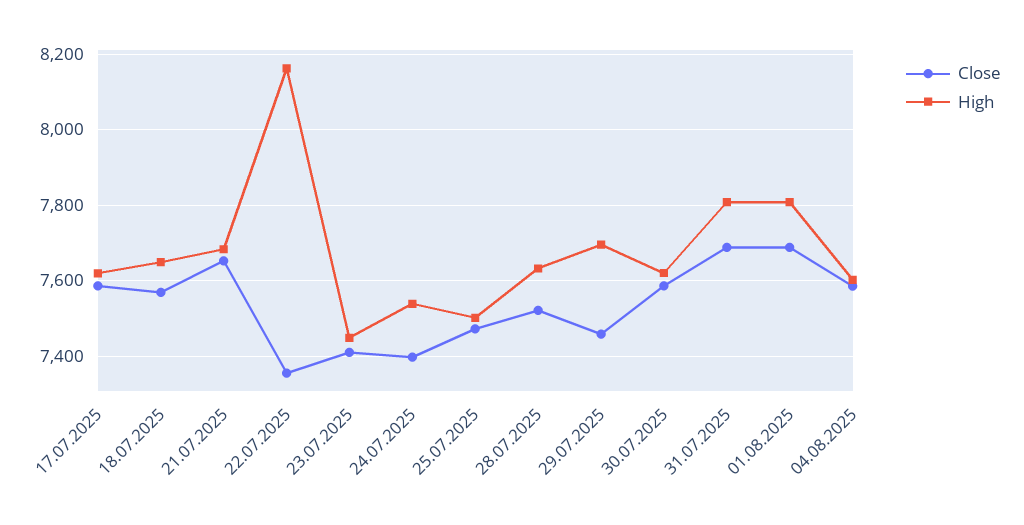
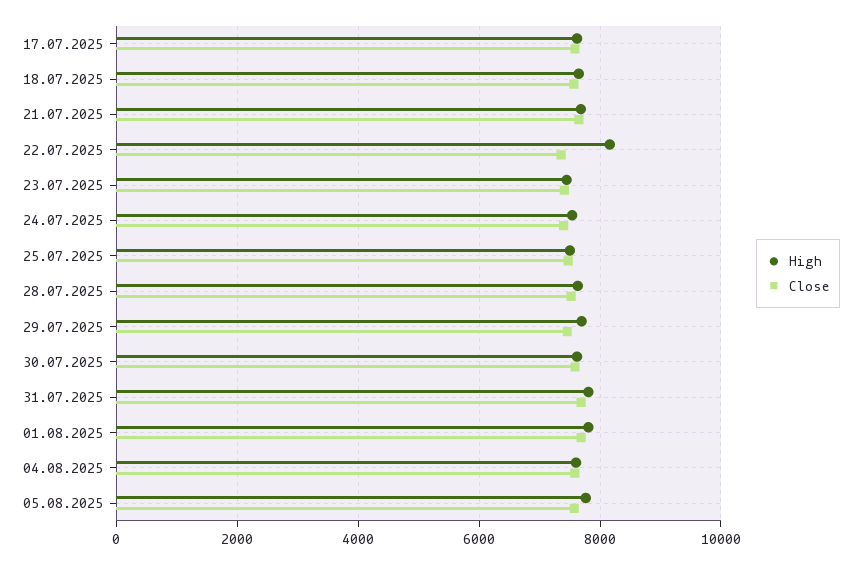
High, 05.08.2025: none -> 7800
Close, 05.08.2025: none -> 7600

